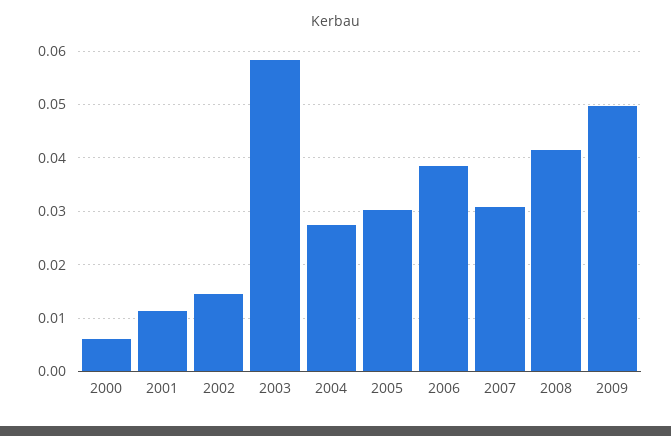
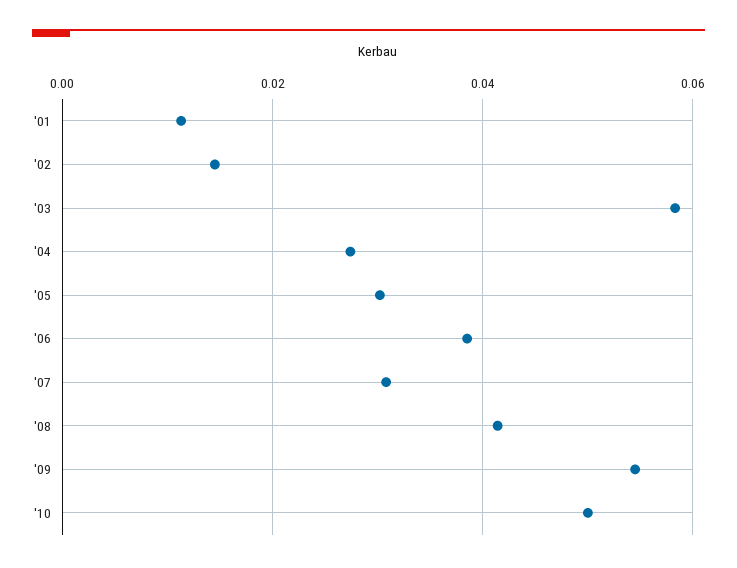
2000: 0.006 -> none
2009: 0.05 -> 0.054
'10: none -> 0.05

